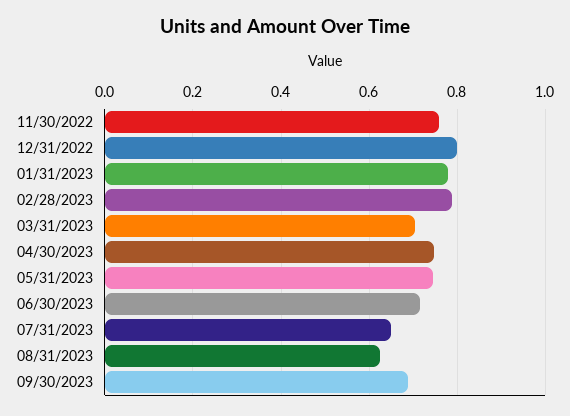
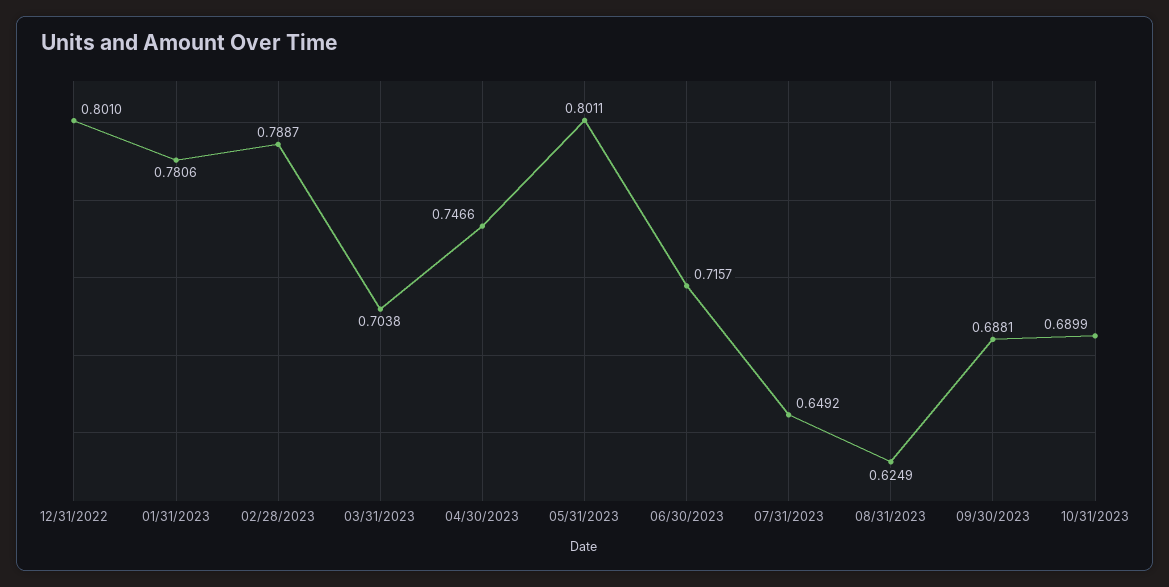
11/30/2022: 0.76 -> none
05/31/2023: 0.74 -> 0.8011
10/31/2023: none -> 0.6899

